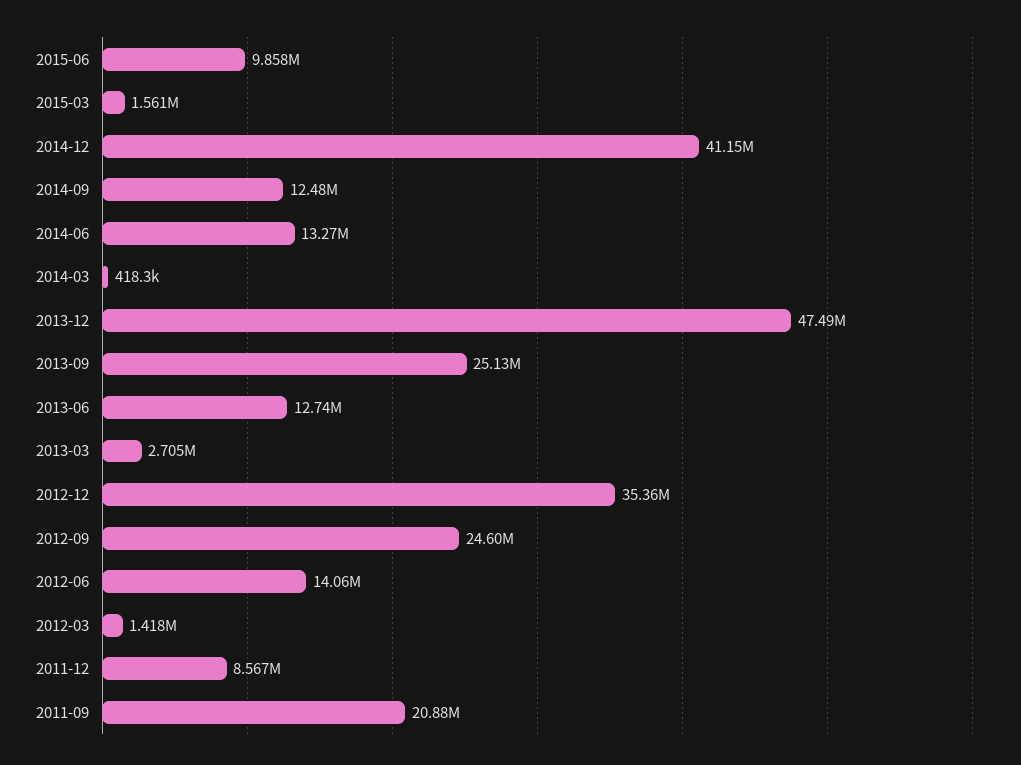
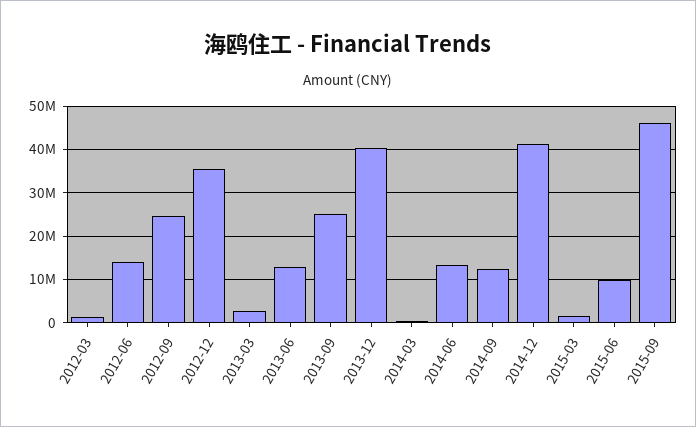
2013-12: 47490000 -> 40000000
2011-12: 8567000 -> none
2011-09: 20880000 -> none
2015-09: none -> 46000000

